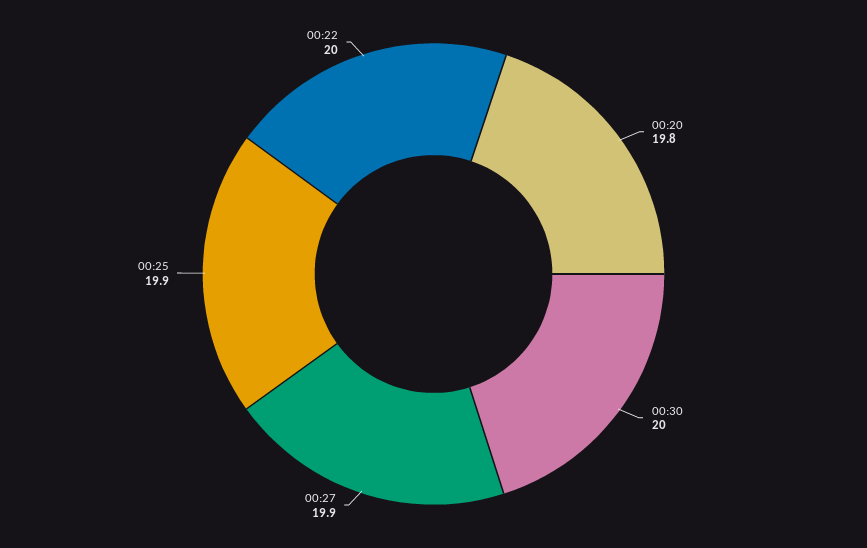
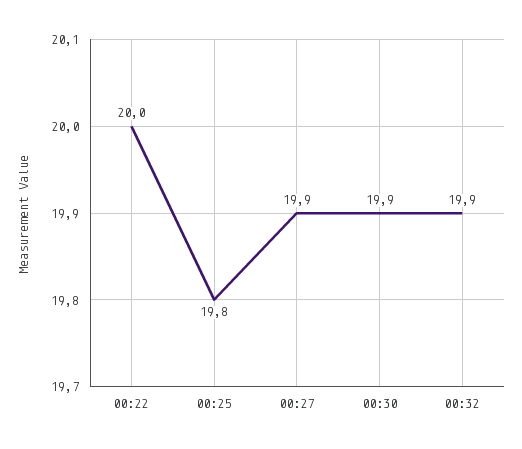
00:20: 19.8 -> none
00:30: 20 -> 19.9
00:25: 19.9 -> 19.8
00:32: none -> 19.9

